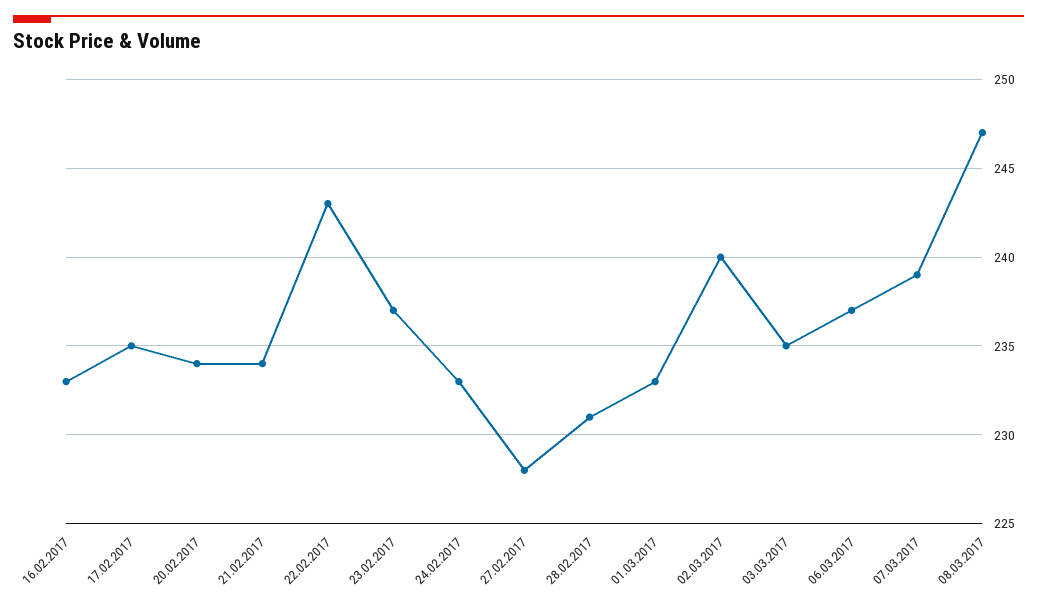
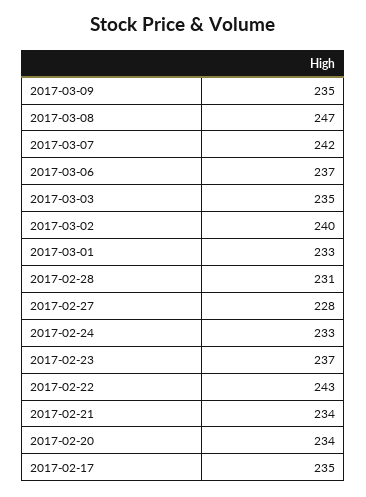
16.02.2017: 233 -> none
07.03.2017: 239 -> 242
2017-03-09: none -> 235

